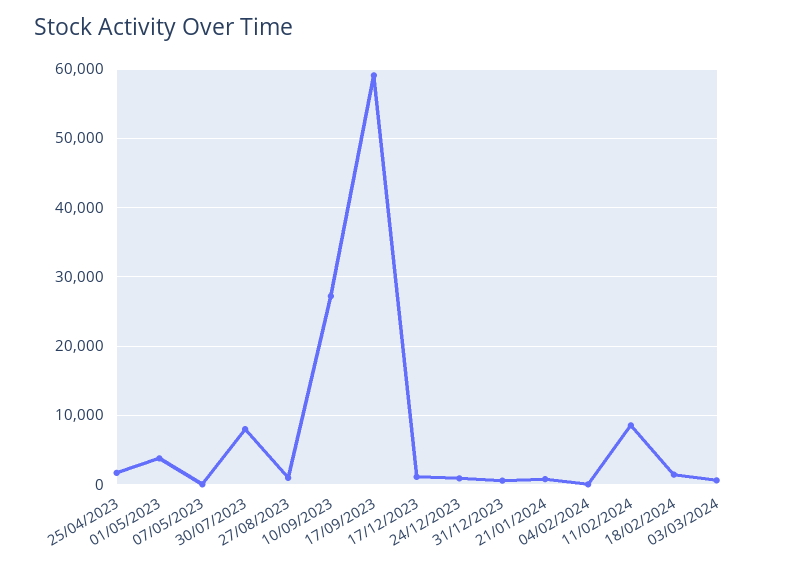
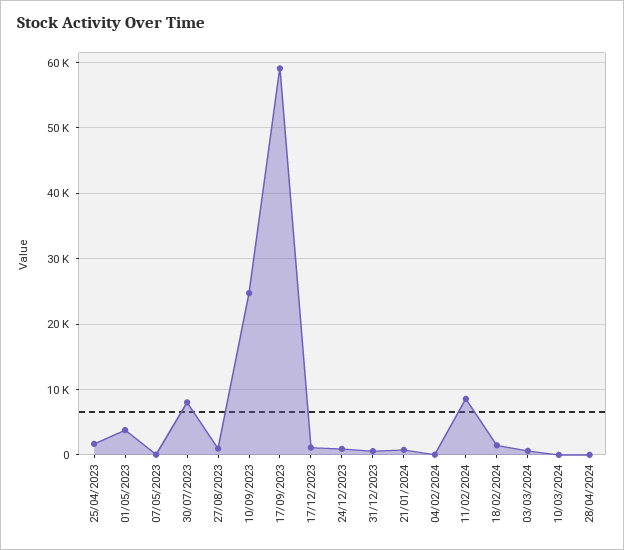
10/09/2023: 27000 -> 25000
10/03/2024: none -> 0
28/04/2024: none -> 0

